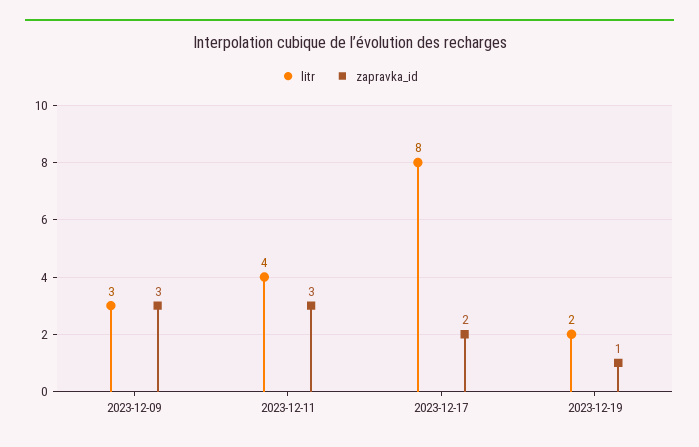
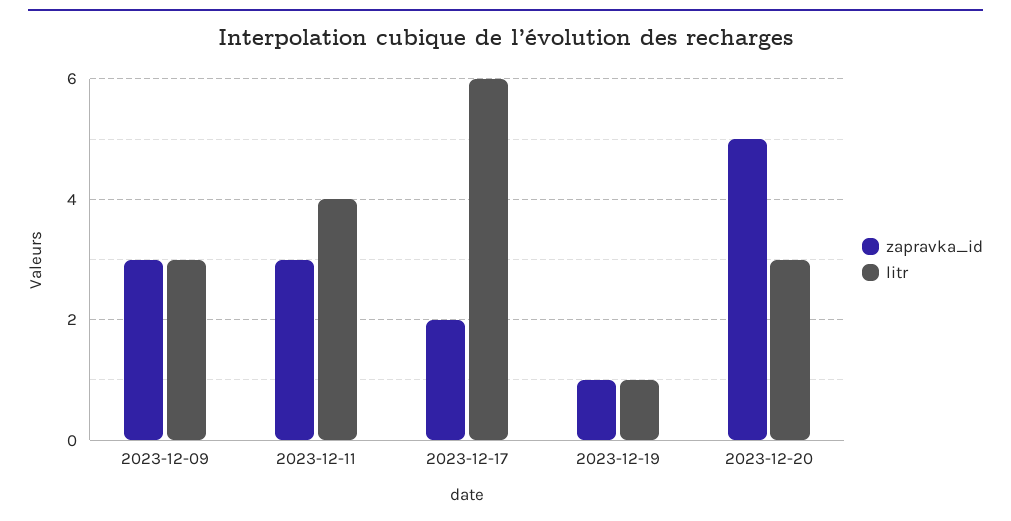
litr, 2023-12-17: 8 -> 6
litr, 2023-12-19: 2 -> 1
zapravka_id, 2023-12-20: none -> 5
litr, 2023-12-20: none -> 3

